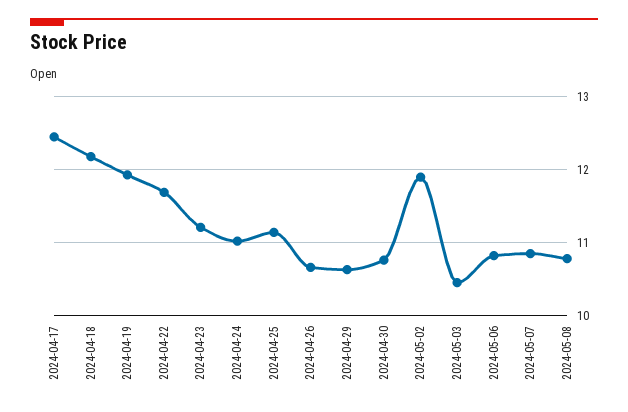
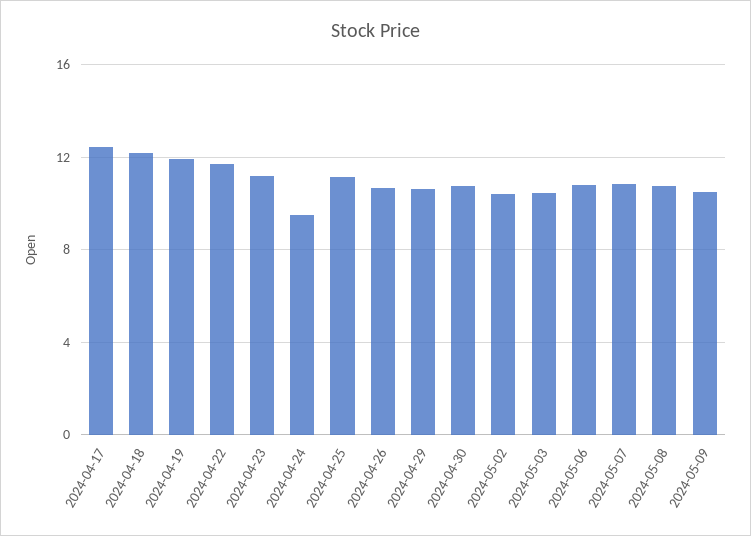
2024-04-24: 11 -> 9.5
2024-05-02: 11.9 -> 10.5
2024-05-09: none -> 10.5

